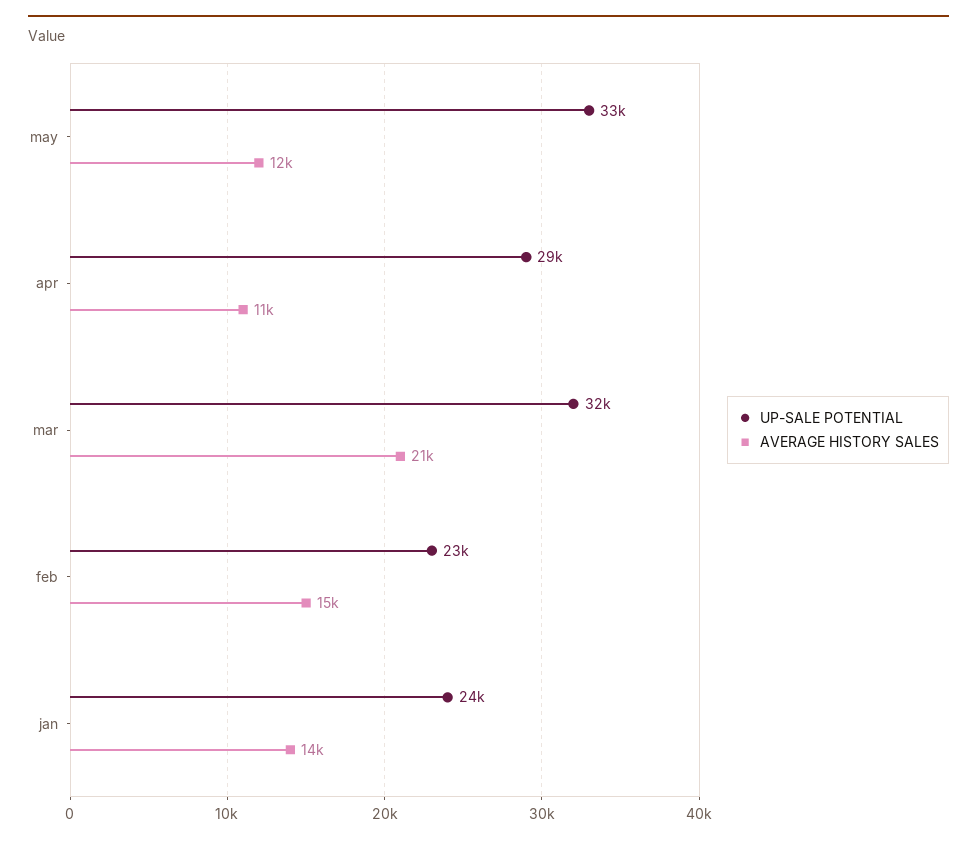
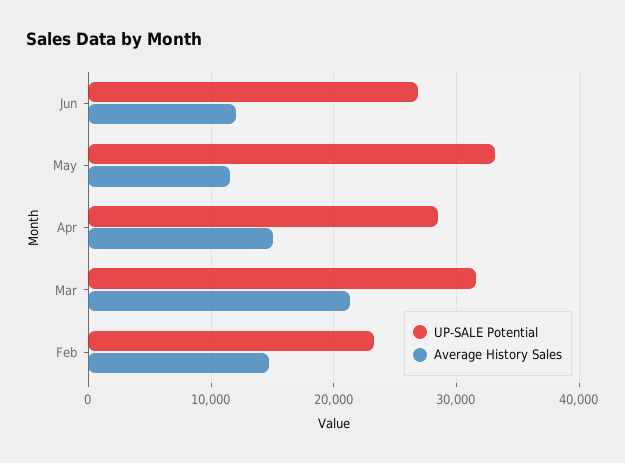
AVERAGE HISTORY SALES, apr: 11000 -> 15000
UP-SALE POTENTIAL, jan: 24000 -> none
AVERAGE HISTORY SALES, jan: 14000 -> none
UP-SALE POTENTIAL, Jun: none -> 27000
AVERAGE HISTORY SALES, Jun: none -> 12000

